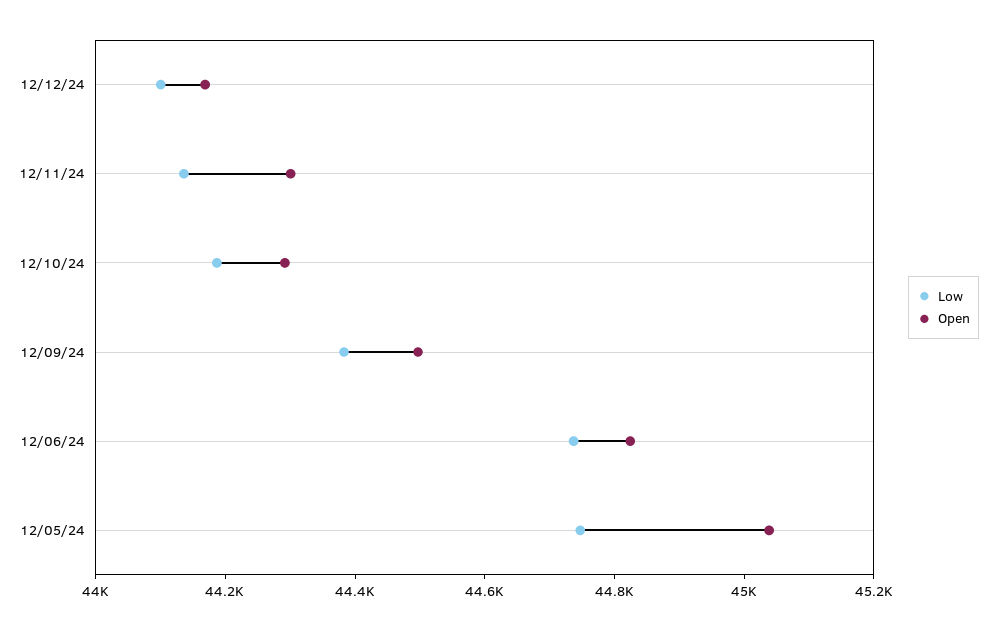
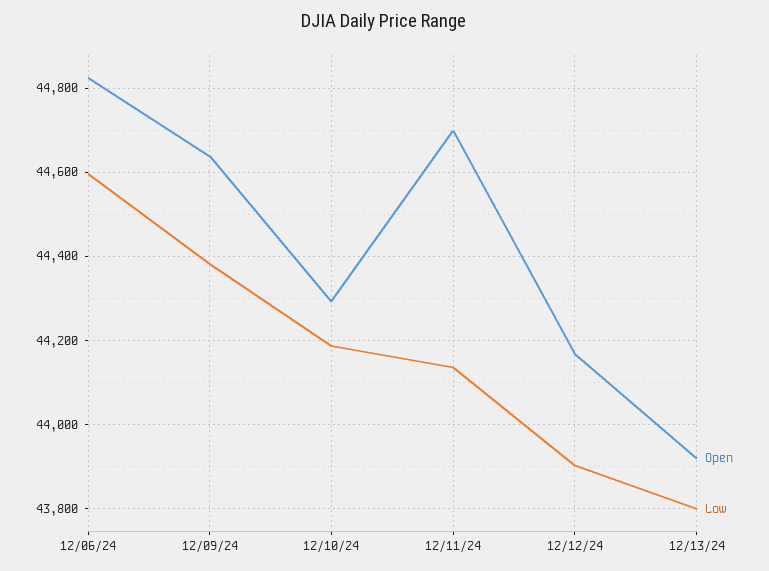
Low, 12/12/24: 44100 -> 43900
Open, 12/11/24: 44300 -> 44700
Open, 12/09/24: 44500 -> 44640
Low, 12/06/24: 44750 -> 44600
Low, 12/05/24: 44750 -> none
Open, 12/05/24: 45050 -> none
Open, 12/13/24: none -> 43920
Low, 12/13/24: none -> 43800

